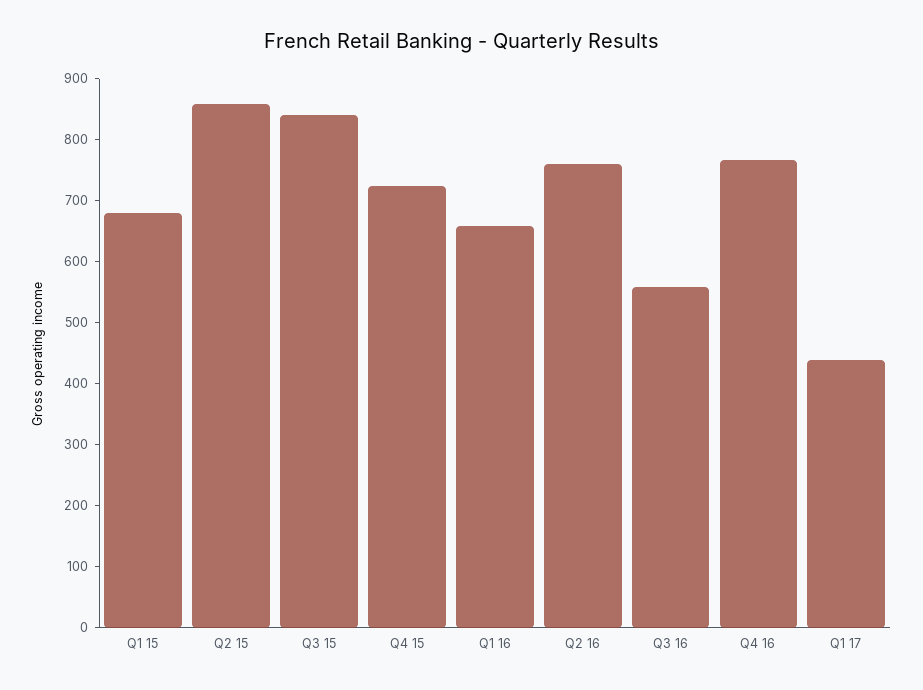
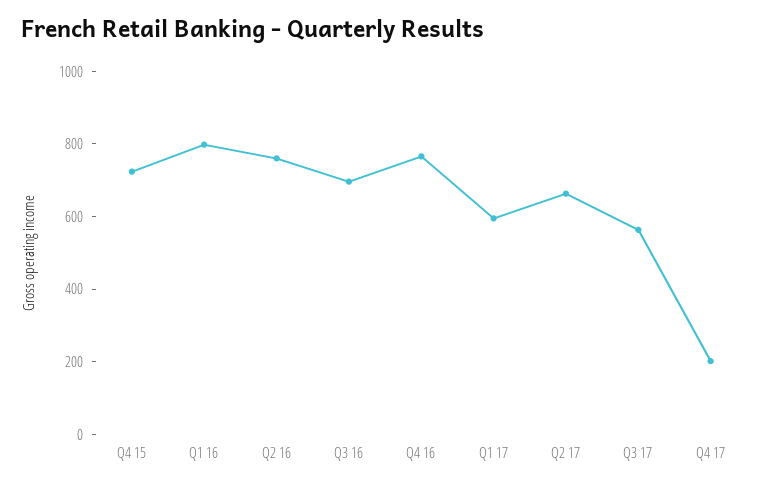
Q1 15: 680 -> none
Q2 15: 860 -> none
Q3 15: 840 -> none
Q1 16: 660 -> 800
Q3 16: 560 -> 700
Q1 17: 440 -> 600
Q2 17: none -> 650
Q3 17: none -> 550
Q4 17: none -> 200

